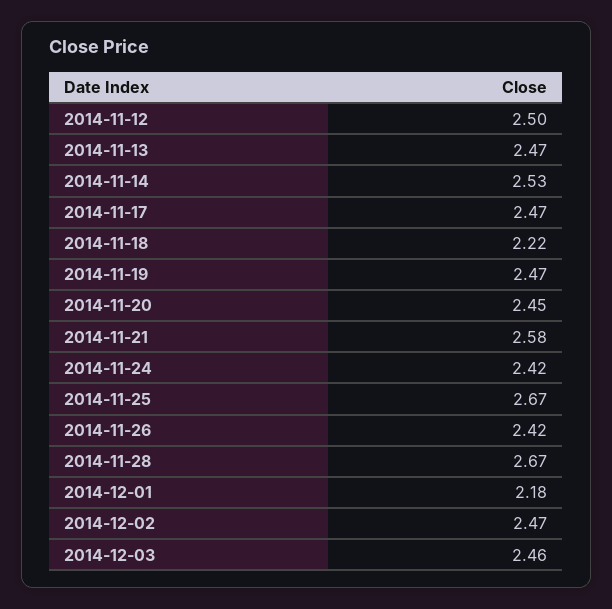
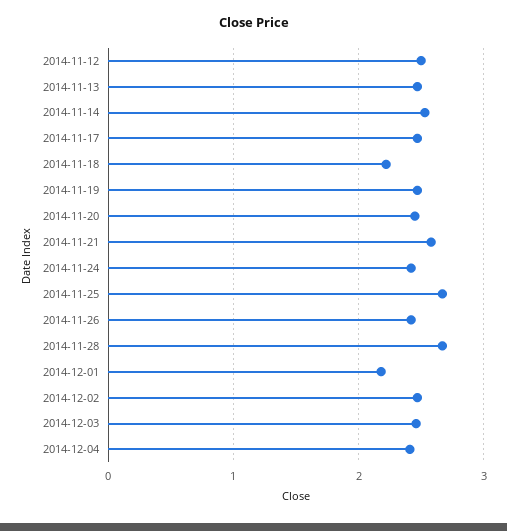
2014-12-04: none -> 2.4

